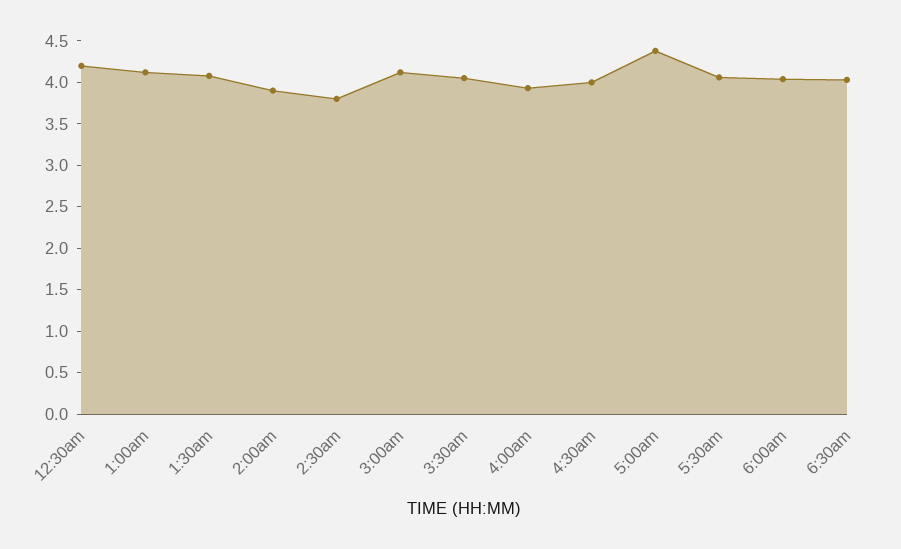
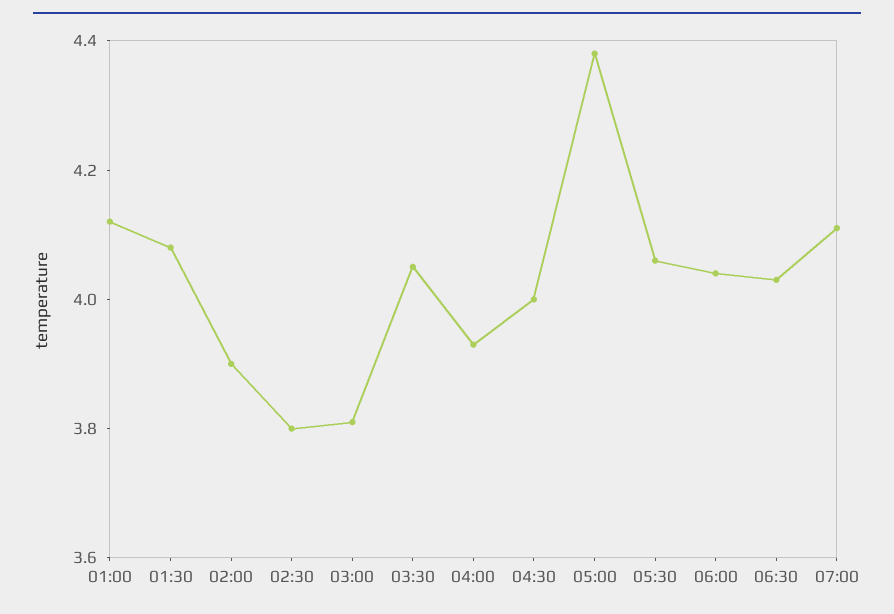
12:30am: 4.2 -> none
3:00am: 4.1 -> 3.8
07:00: none -> 4.1

